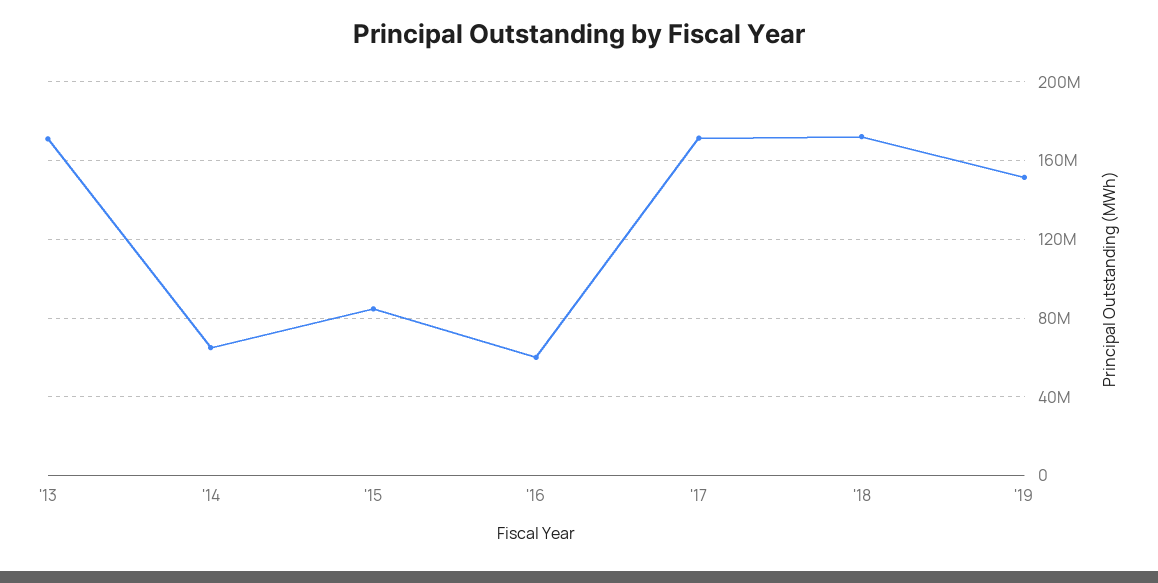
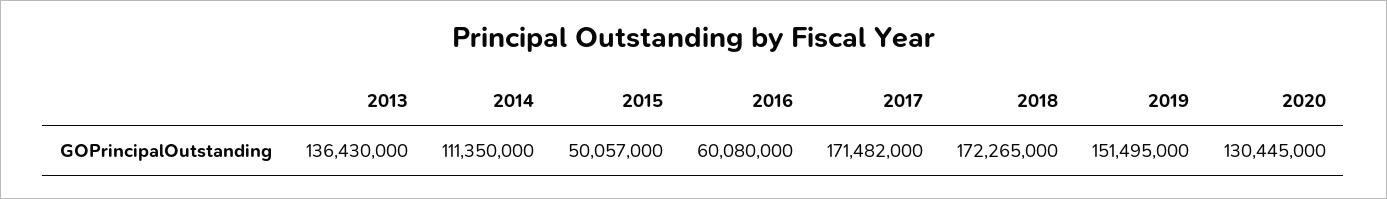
'13: 170000000 -> 136430000
'14: 65000000 -> 111350000
'15: 85000000 -> 50057000
2020: none -> 130445000

